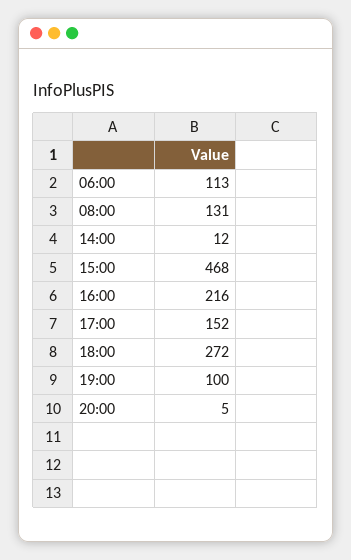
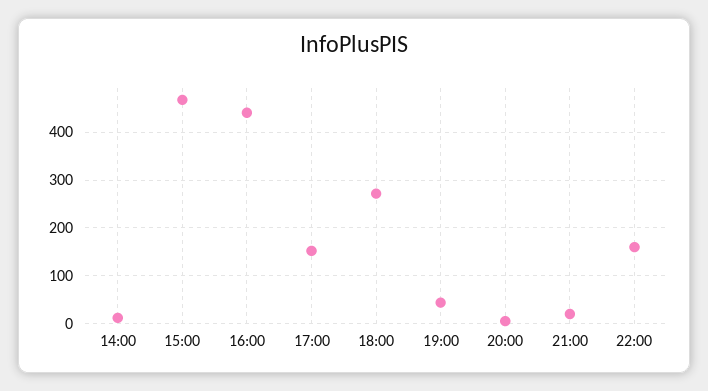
06:00: 113 -> none
08:00: 131 -> none
16:00: 216 -> 440
19:00: 100 -> 40
21:00: none -> 20
22:00: none -> 160

